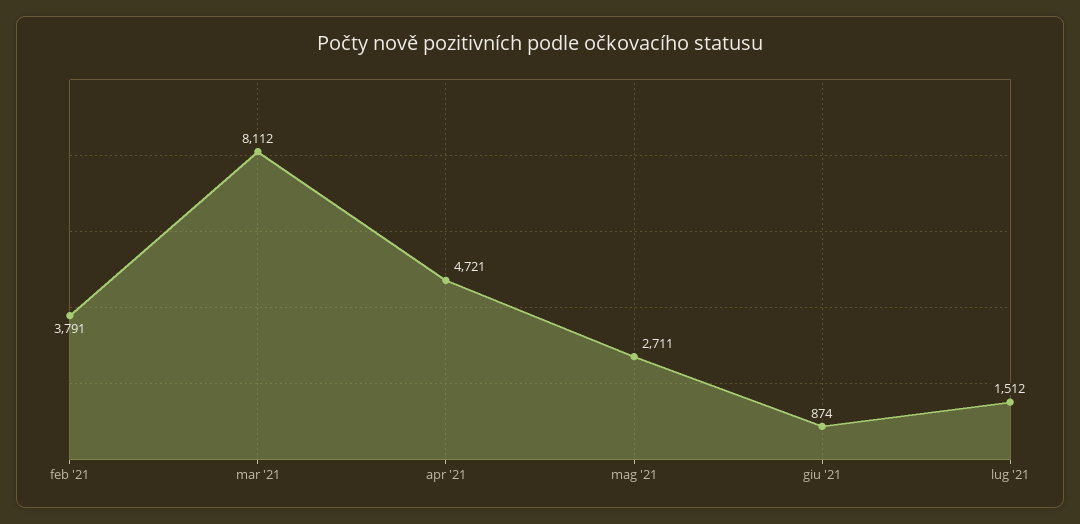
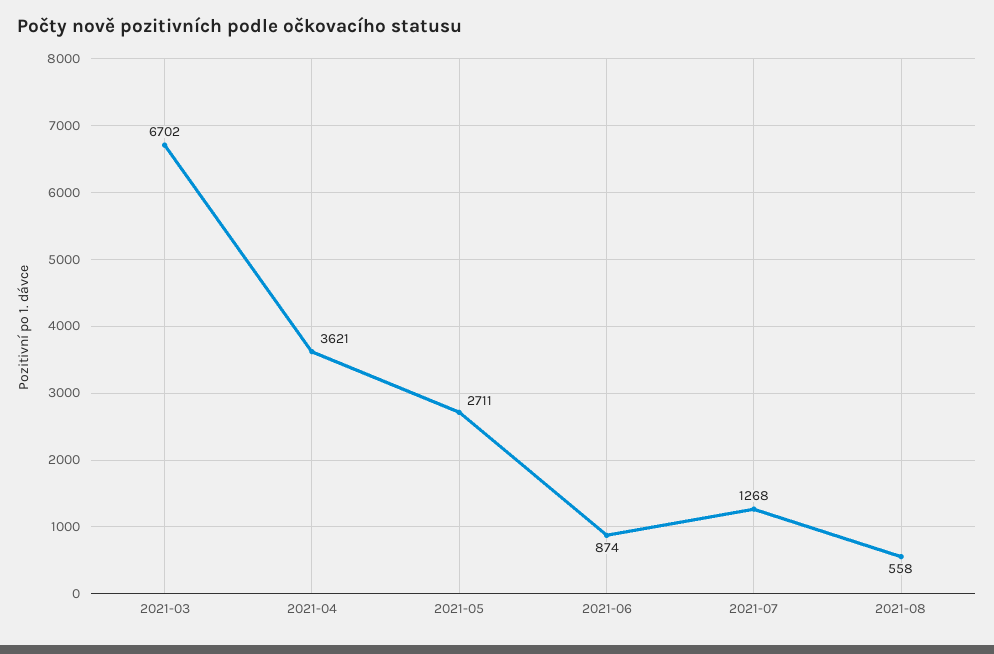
feb '21: 3791 -> none
mar '21: 8112 -> 6702
apr '21: 4721 -> 3621
lug '21: 1512 -> 1268
2021-08: none -> 558

